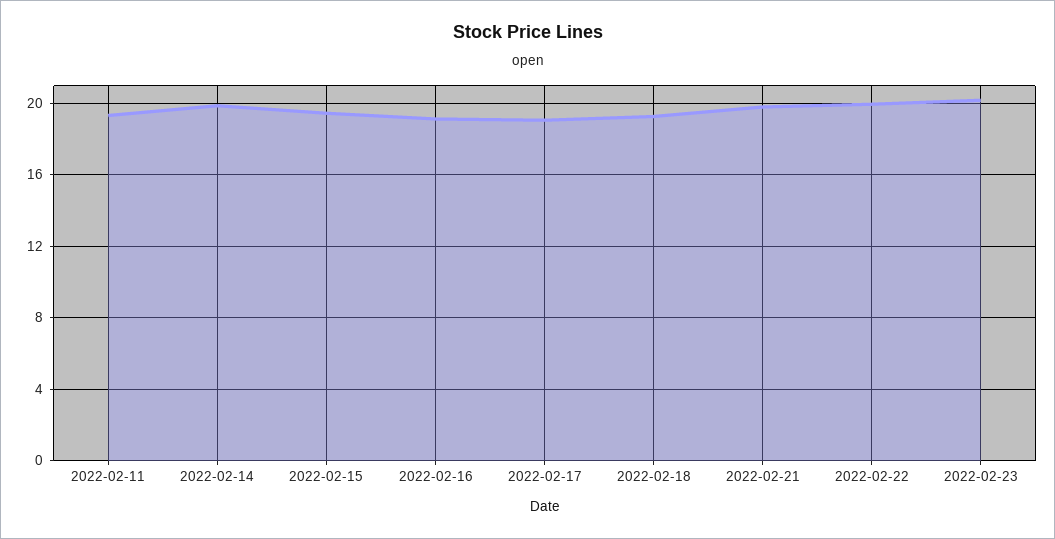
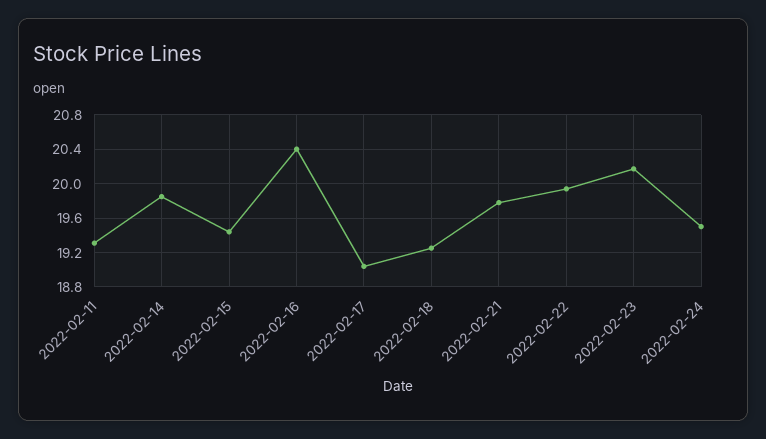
2022-02-16: 19 -> 20.4
2022-02-24: none -> 19.5

